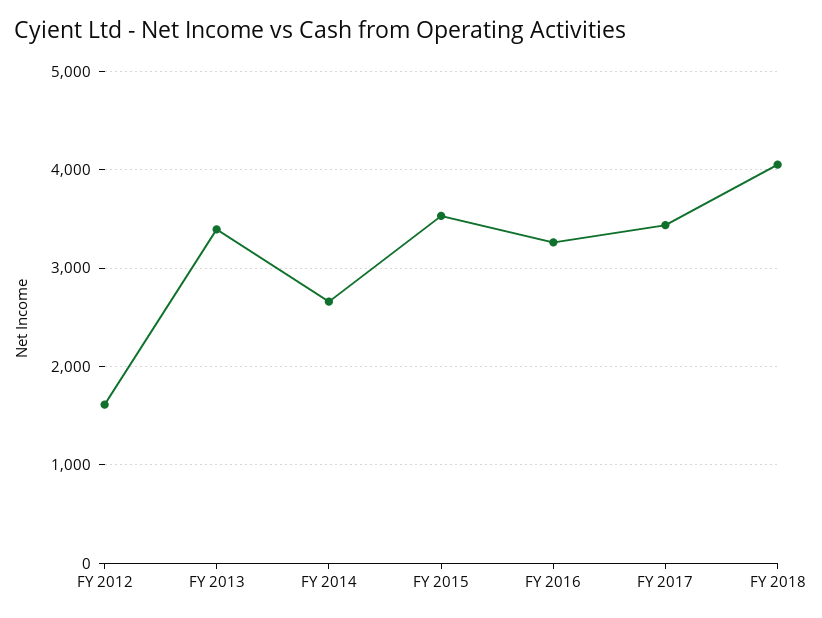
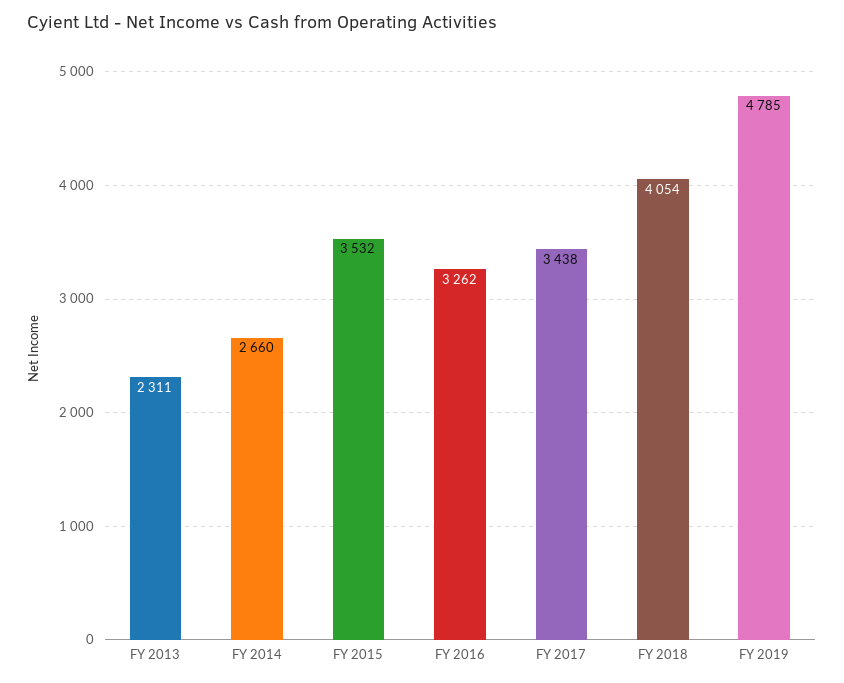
FY 2012: 1600 -> none
FY 2013: 3400 -> 2311
FY 2019: none -> 4785

